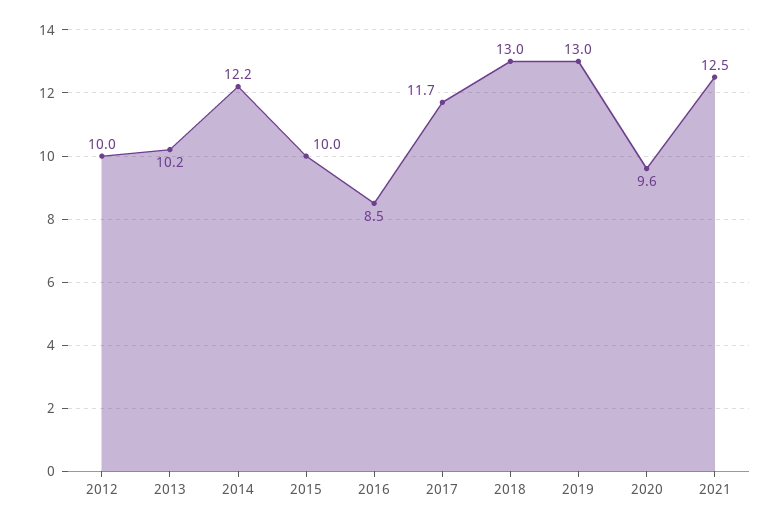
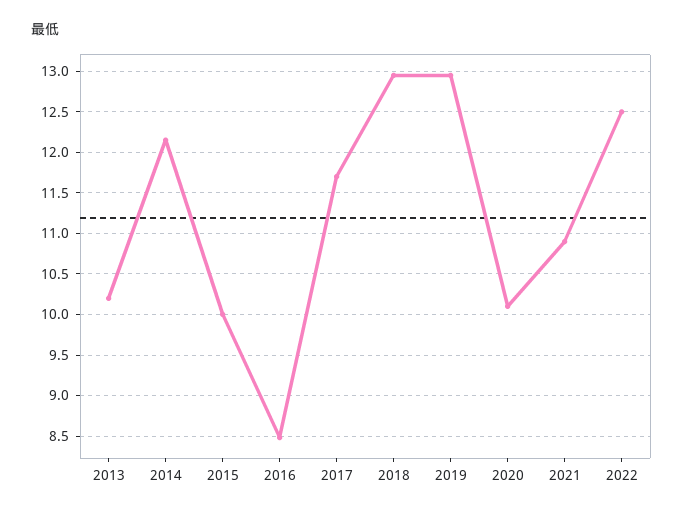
2012: 10 -> none
2020: 9.6 -> 10.1
2021: 12.5 -> 10.9
2022: none -> 12.5

